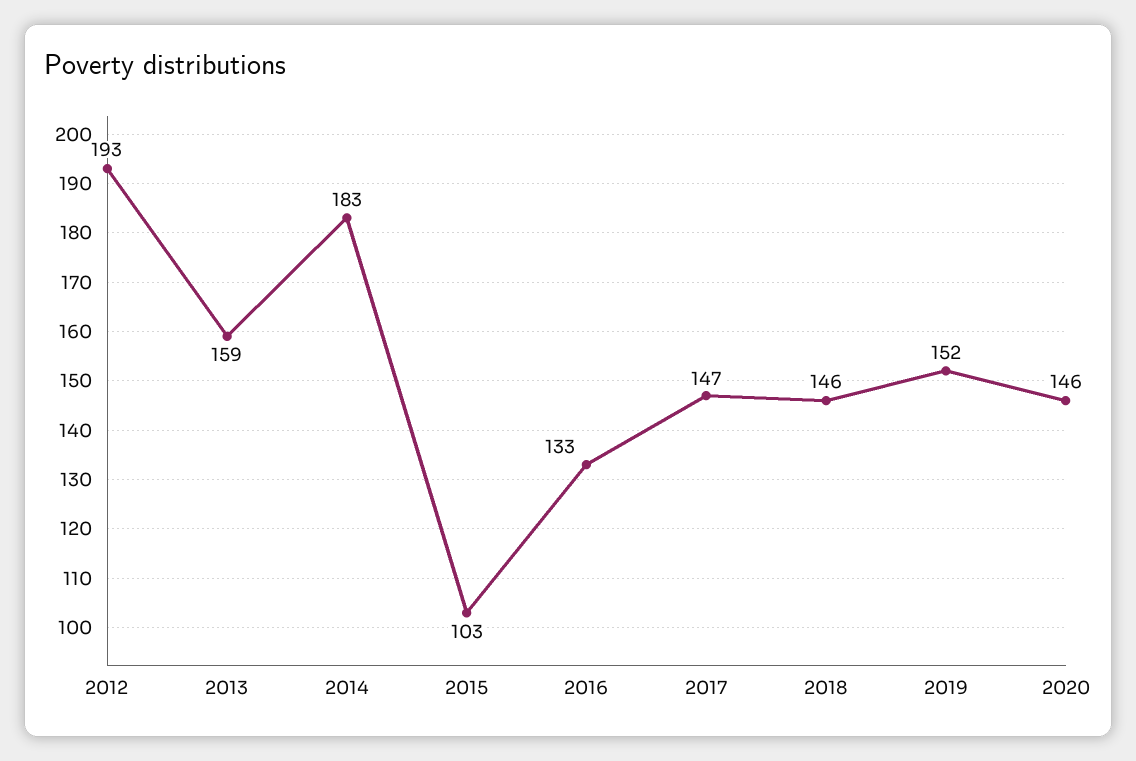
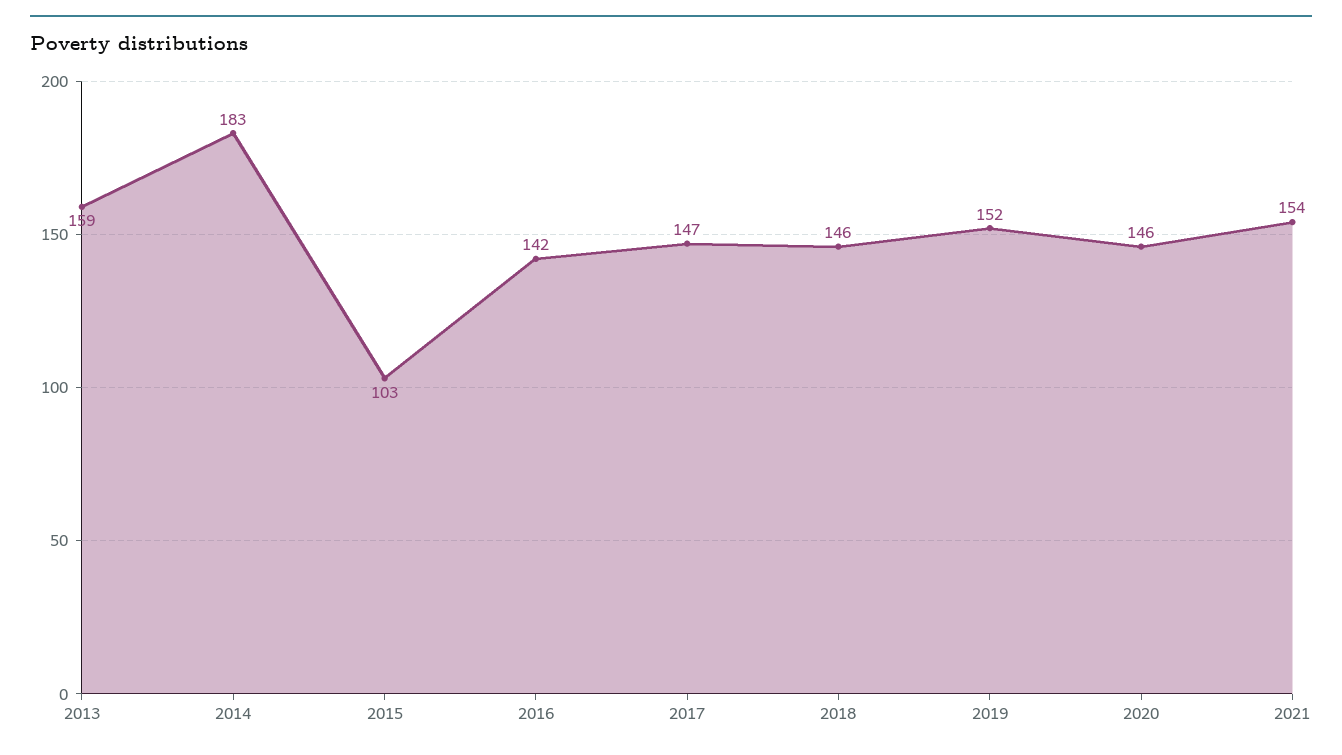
2012: 193 -> none
2016: 133 -> 142
2021: none -> 154

